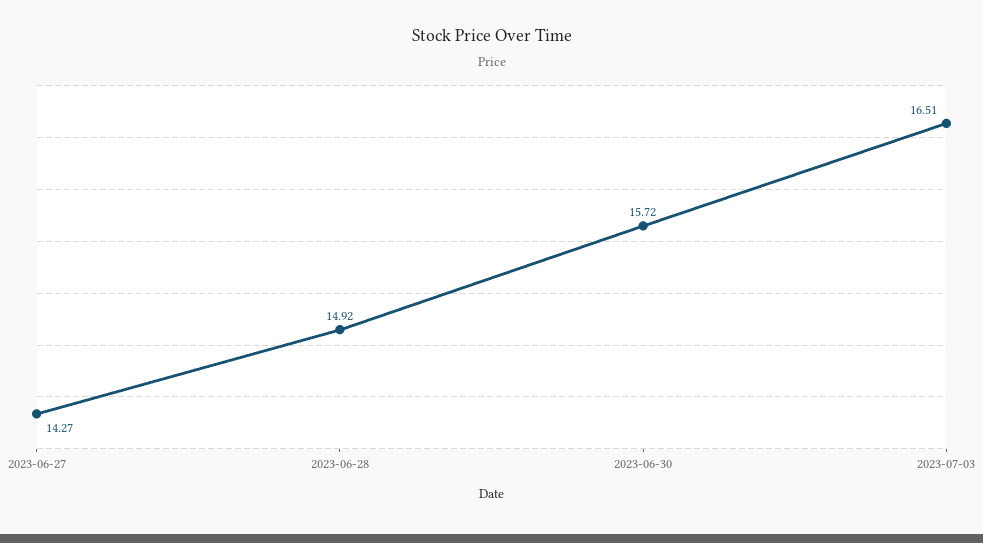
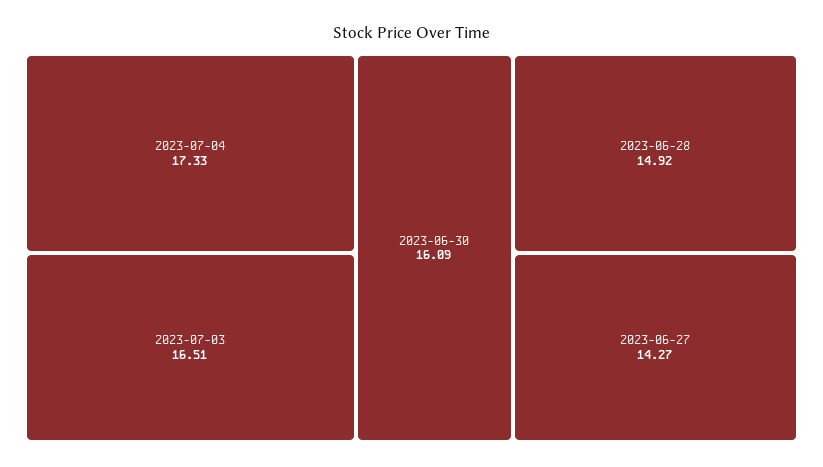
2023-06-30: 15.72 -> 16.09
2023-07-04: none -> 17.33

